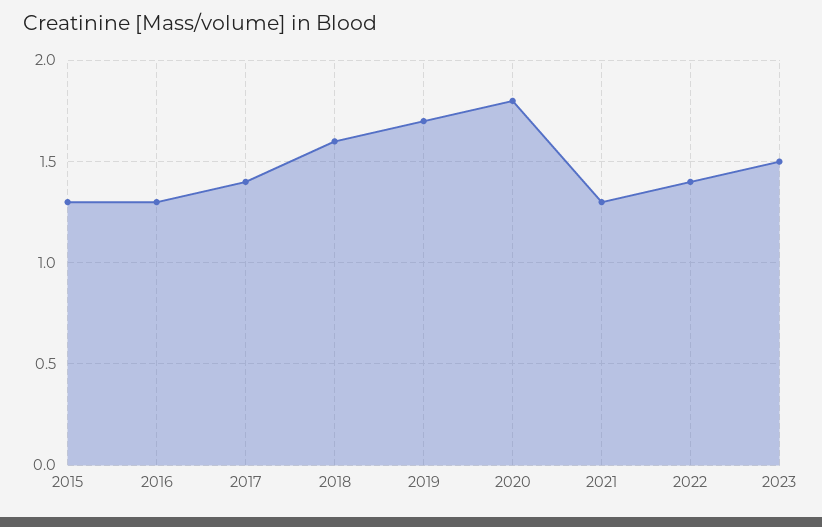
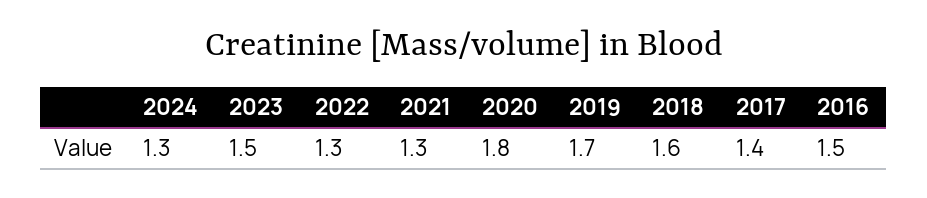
2015: 1.3 -> none
2016: 1.3 -> 1.5
2022: 1.4 -> 1.3
2024: none -> 1.3

